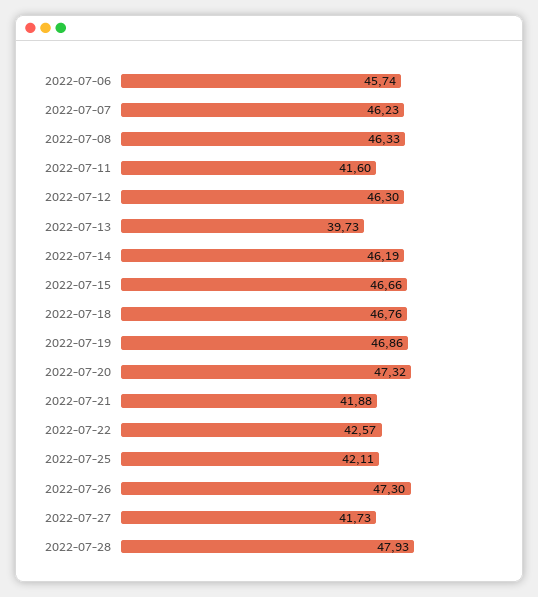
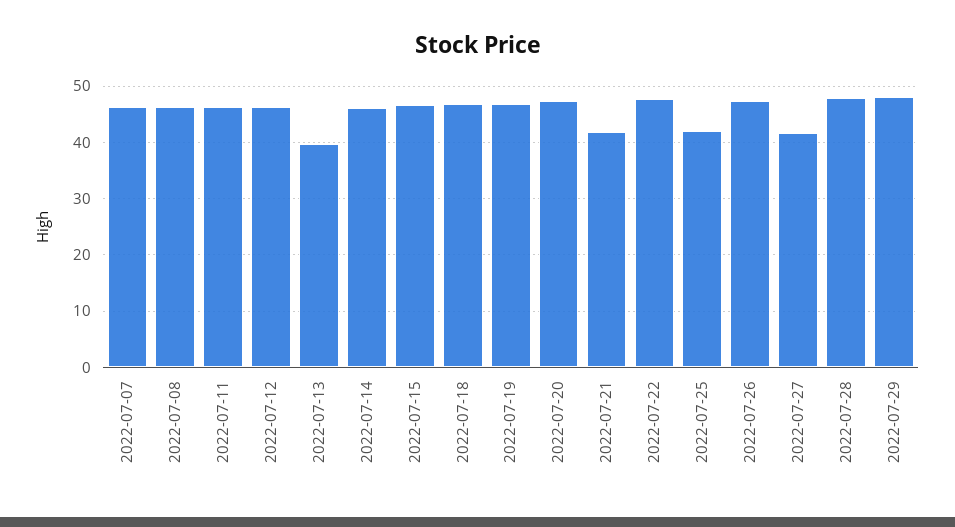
2022-07-06: 45.74 -> none
2022-07-11: 41.6 -> 46
2022-07-22: 42.57 -> 48
2022-07-29: none -> 48

